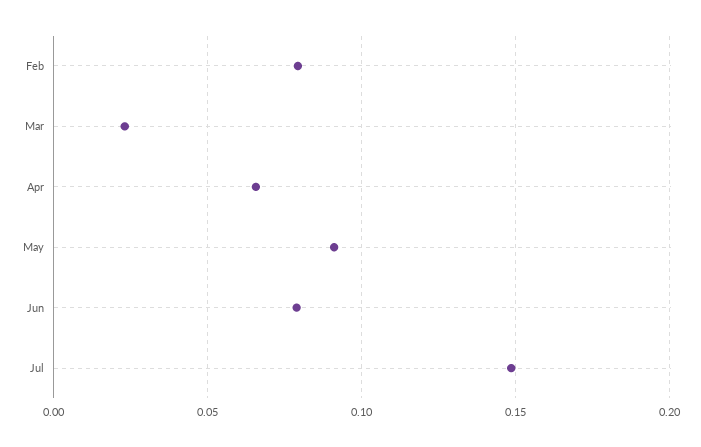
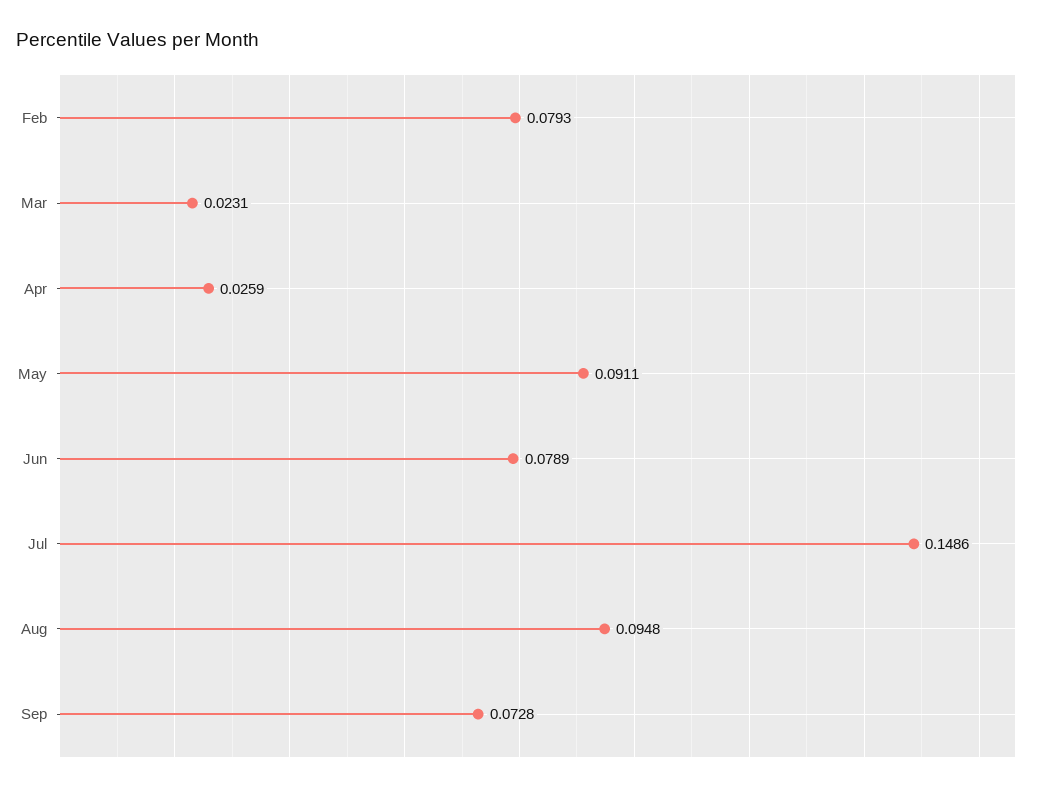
Apr: 0.065 -> 0.0259
Aug: none -> 0.0948
Sep: none -> 0.0728

